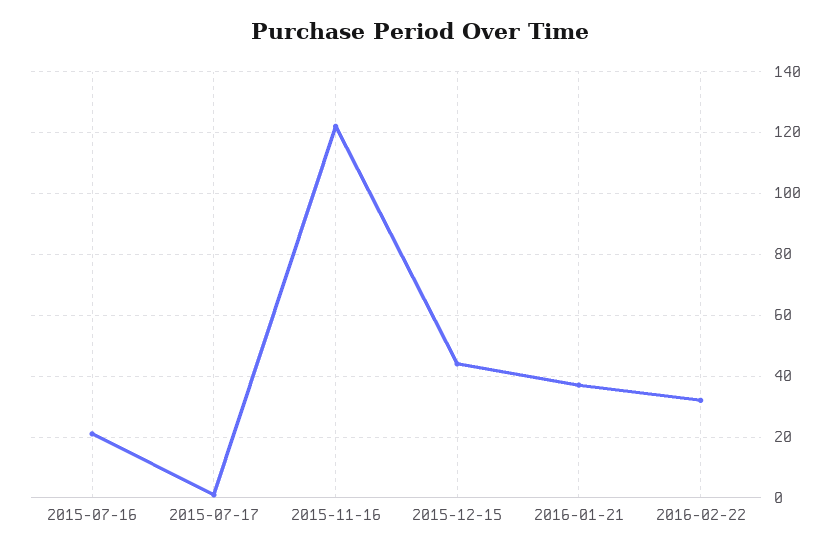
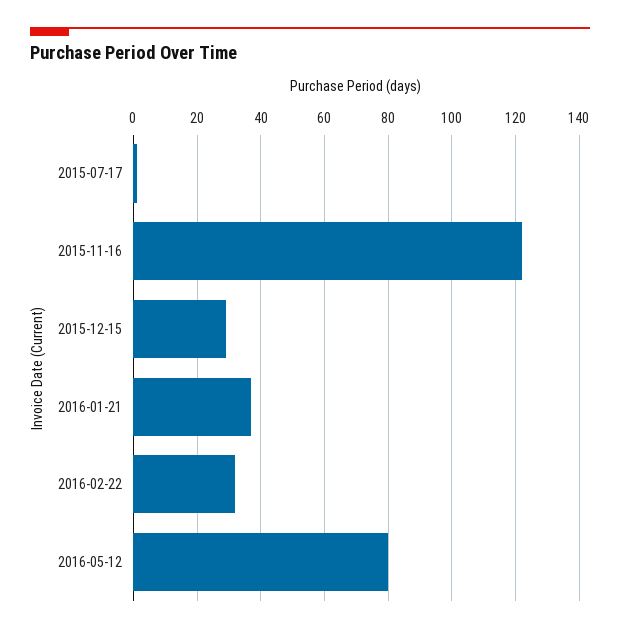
2015-07-16: 20 -> none
2015-12-15: 45 -> 30
2016-05-12: none -> 80

